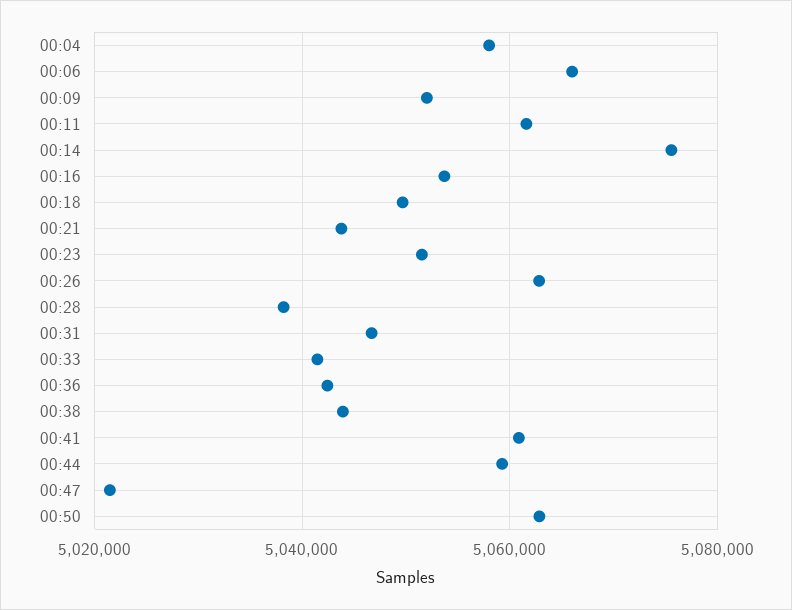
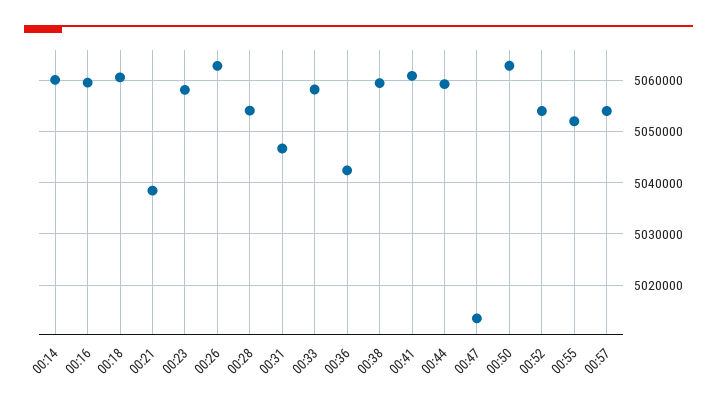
00:04: 5058000 -> none
00:06: 5066000 -> none
00:09: 5052000 -> none
00:11: 5062000 -> none
00:14: 5076000 -> 5060000
00:16: 5054000 -> 5060000
00:18: 5050000 -> 5060000
00:21: 5044000 -> 5038000
00:23: 5052000 -> 5058000
00:28: 5038000 -> 5054000
00:33: 5042000 -> 5058000
00:38: 5044000 -> 5060000
00:47: 5022000 -> 5014000
00:52: none -> 5054000
00:55: none -> 5052000
00:57: none -> 5054000

